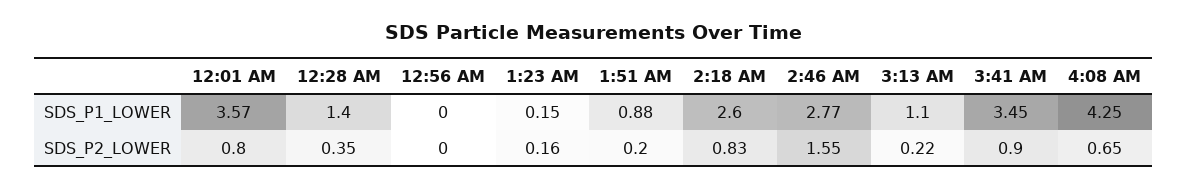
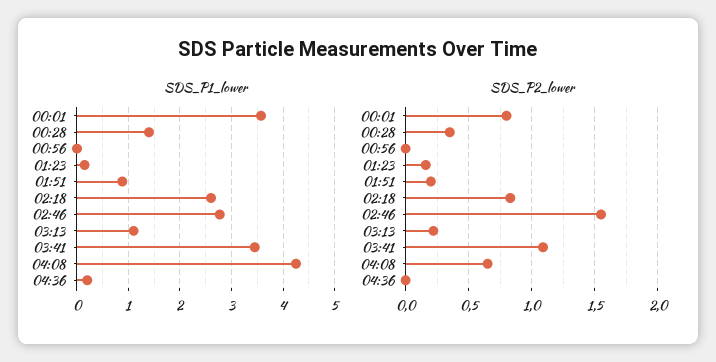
SDS_P2_LOWER, 3:41 AM: 0.9 -> 1.1
SDS_P1_LOWER, 04:36: none -> 0.2
SDS_P2_LOWER, 04:36: none -> 0

